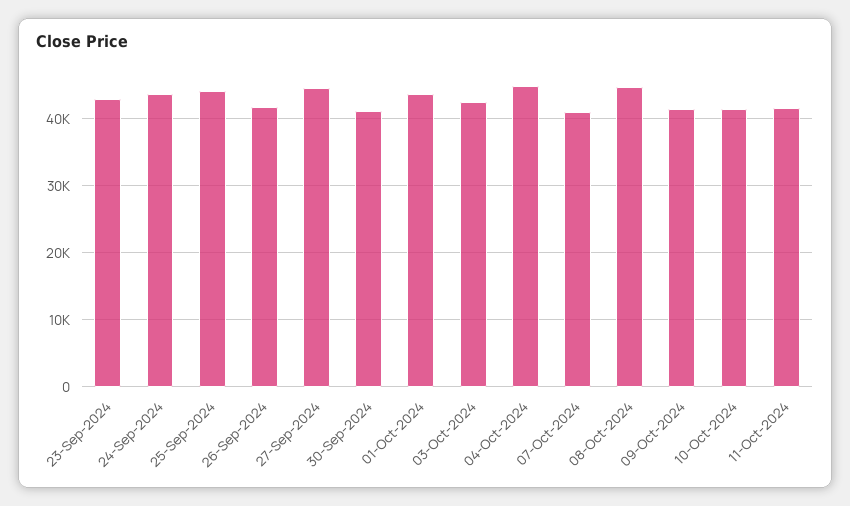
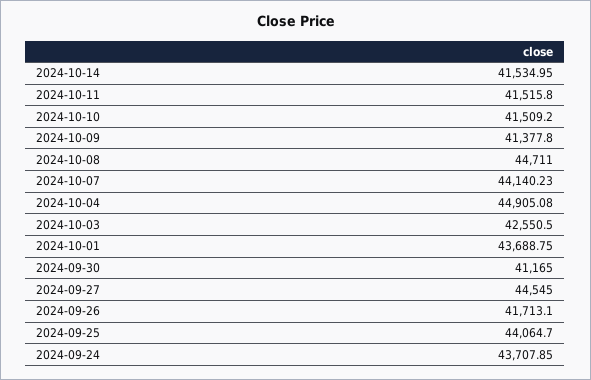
23-Sep-2024: 43000 -> none
07-Oct-2024: 41000 -> 44140.23
2024-10-14: none -> 41534.95

